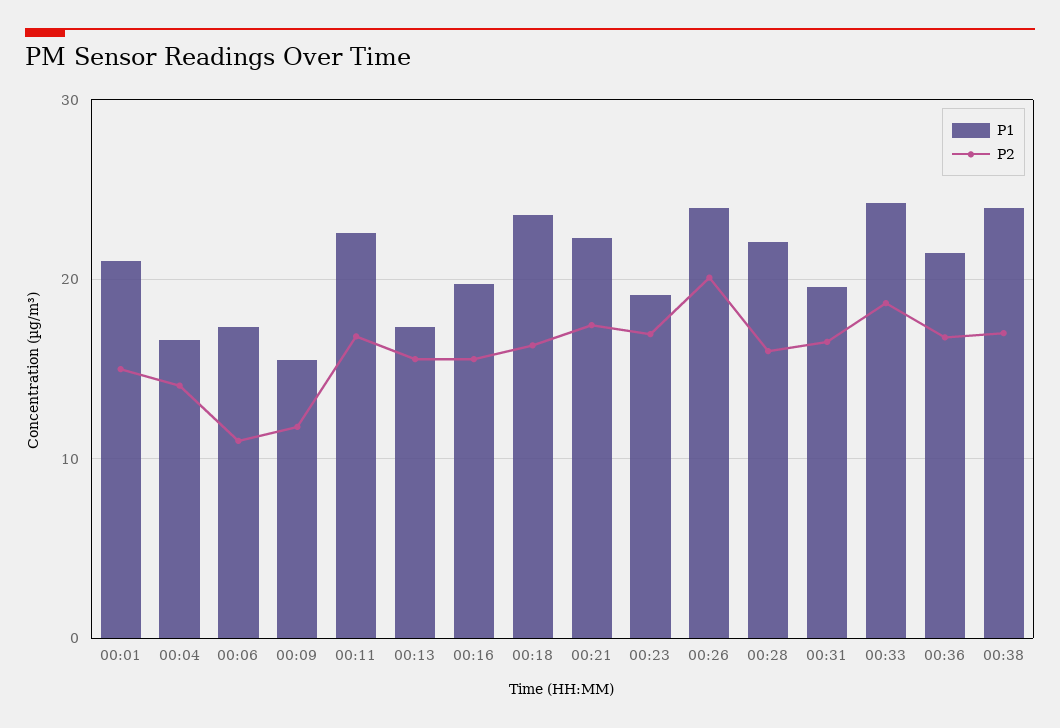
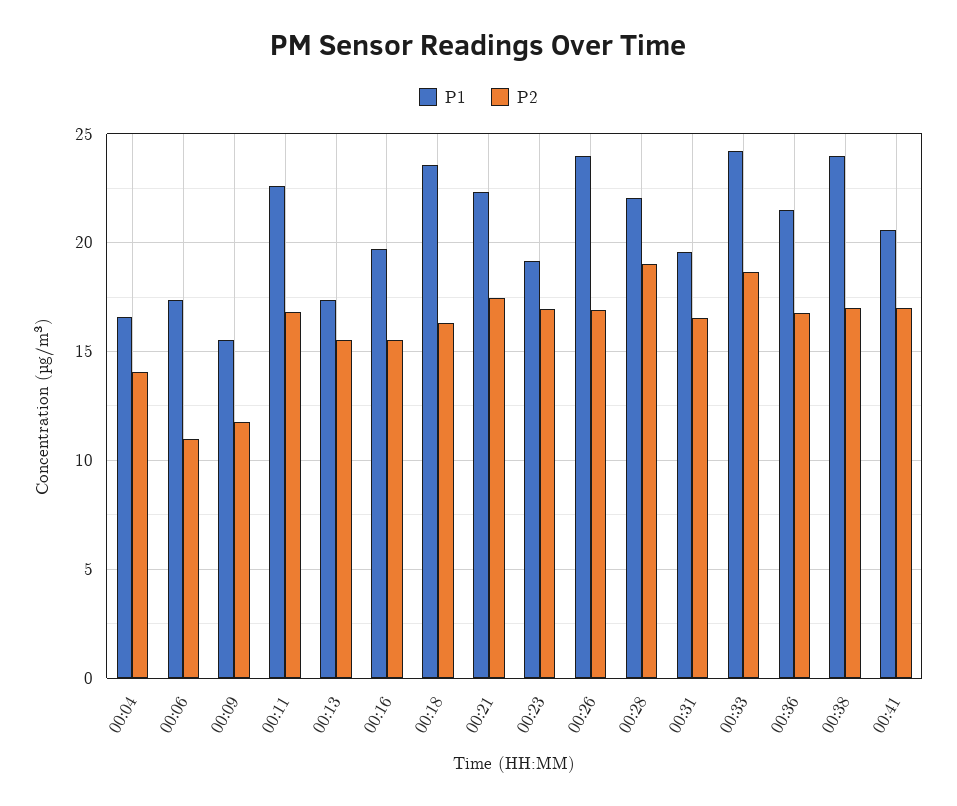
P1, 00:01: 21 -> none
P2, 00:01: 15 -> none
P2, 00:26: 20 -> 17
P2, 00:28: 16 -> 19
P1, 00:41: none -> 20.5
P2, 00:41: none -> 17

